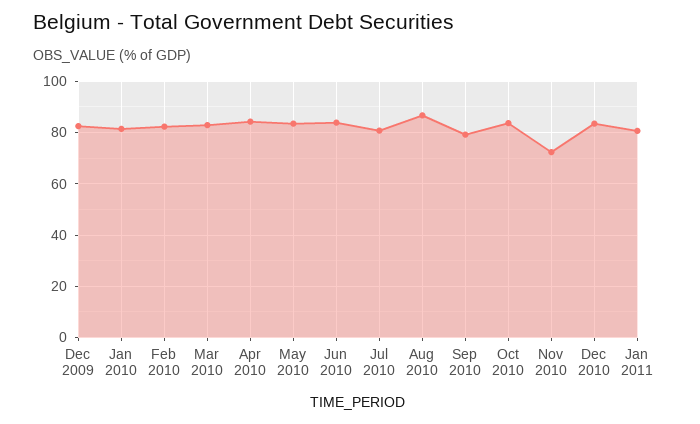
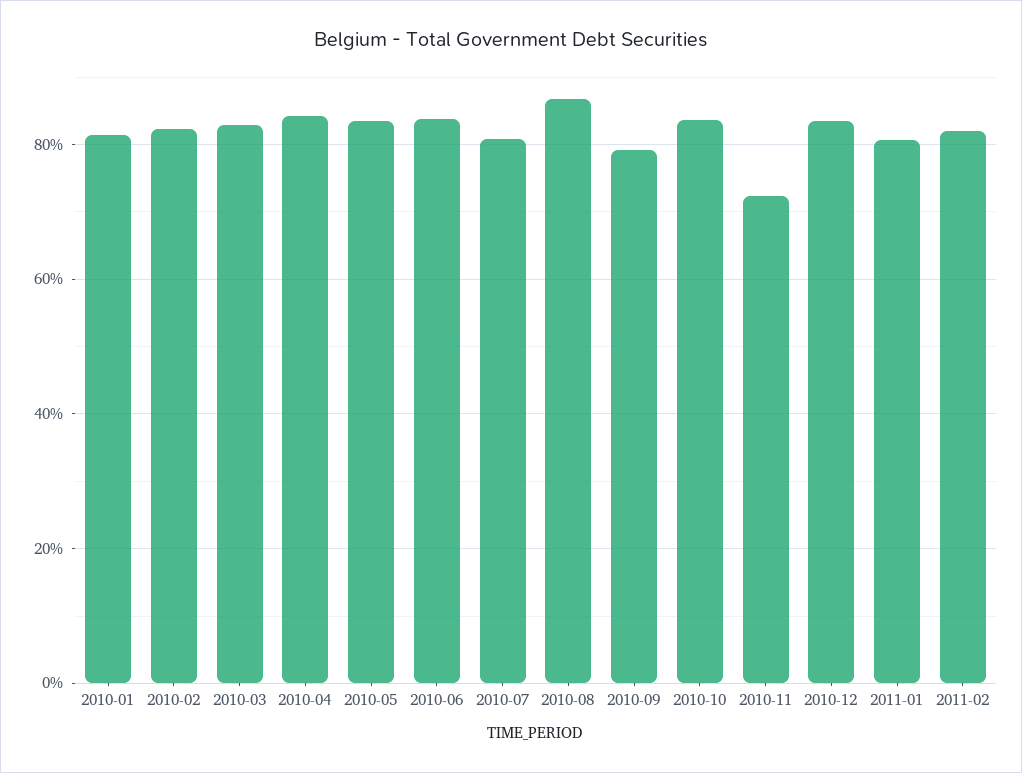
Dec 2009: 82.5 -> none
2011-02: none -> 82

